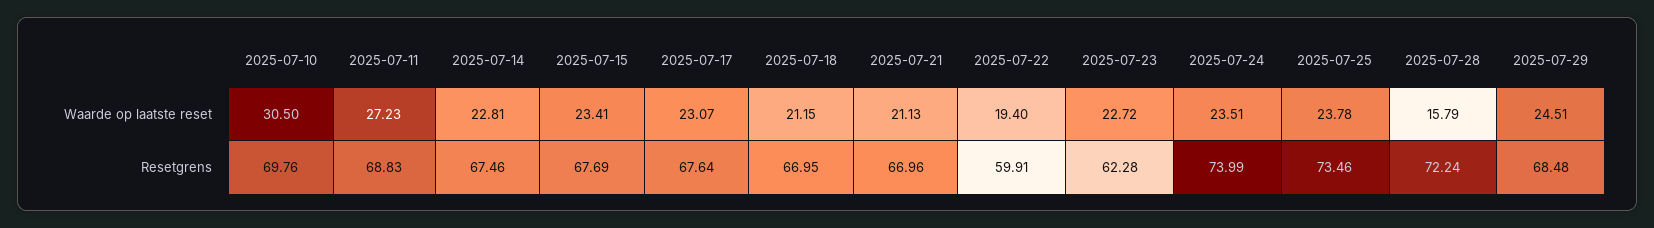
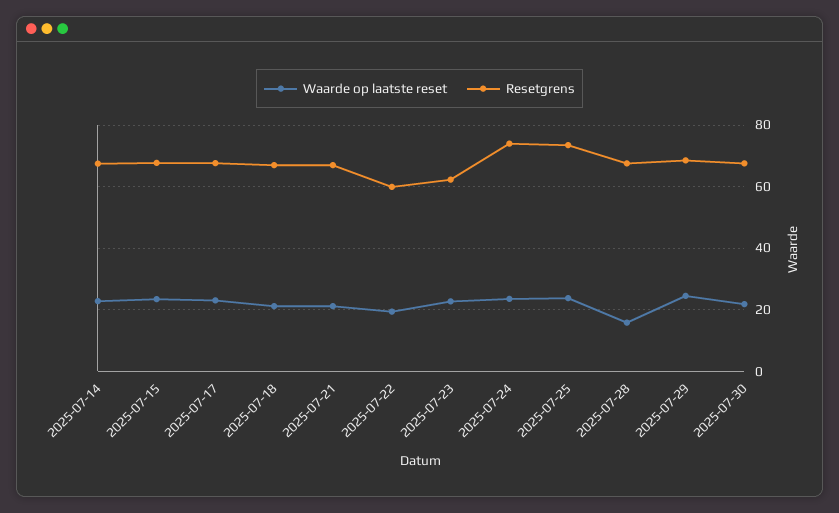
Waarde op laatste reset, 2025-07-10: 30.5 -> none
Waarde op laatste reset, 2025-07-11: 27.23 -> none
Resetgrens, 2025-07-10: 69.76 -> none
Resetgrens, 2025-07-11: 68.83 -> none
Resetgrens, 2025-07-28: 72.24 -> 68
Waarde op laatste reset, 2025-07-30: none -> 22
Resetgrens, 2025-07-30: none -> 68

